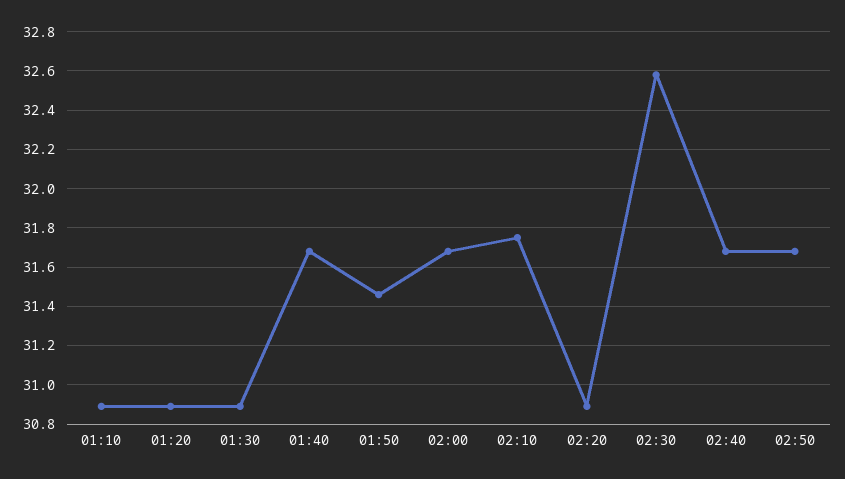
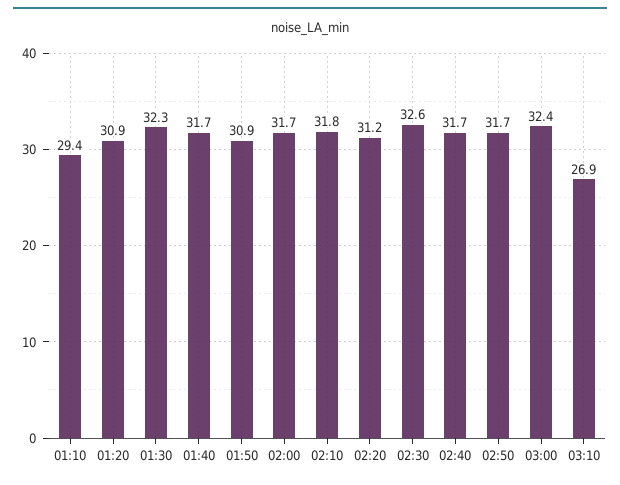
01:10: 30.9 -> 29.4
01:30: 30.9 -> 32.3
01:50: 31.45 -> 30.9
02:20: 30.9 -> 31.2
03:00: none -> 32.4
03:10: none -> 26.9

